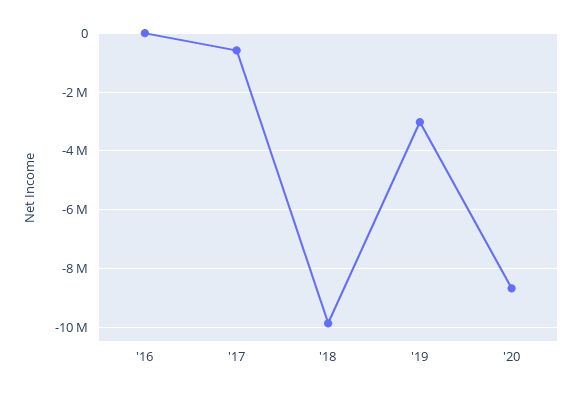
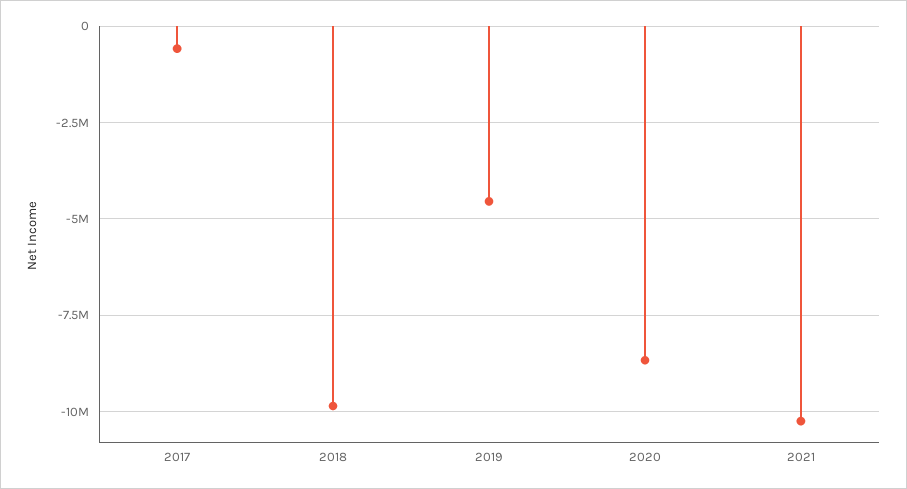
'16: 0 -> none
'19: -3000000 -> -4500000
2021: none -> -10250000

